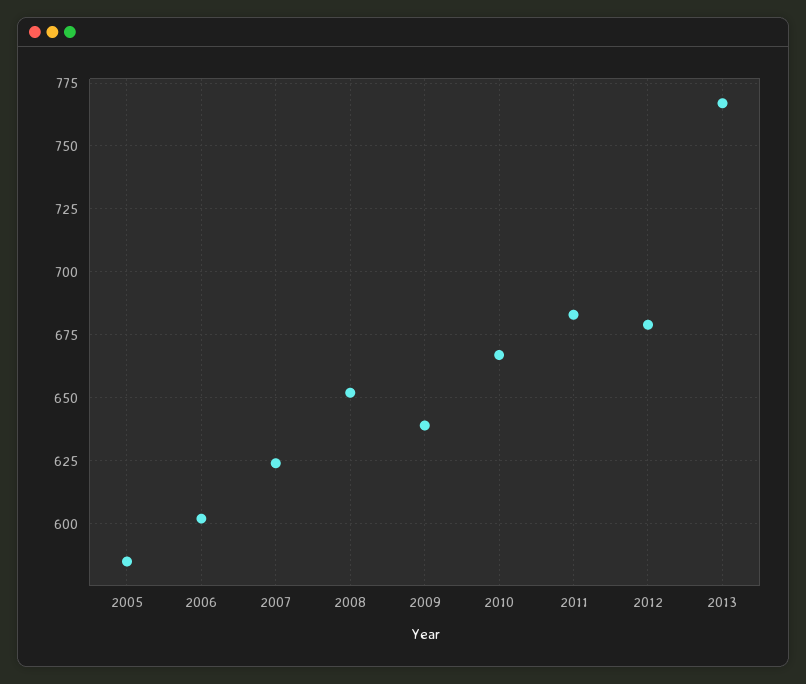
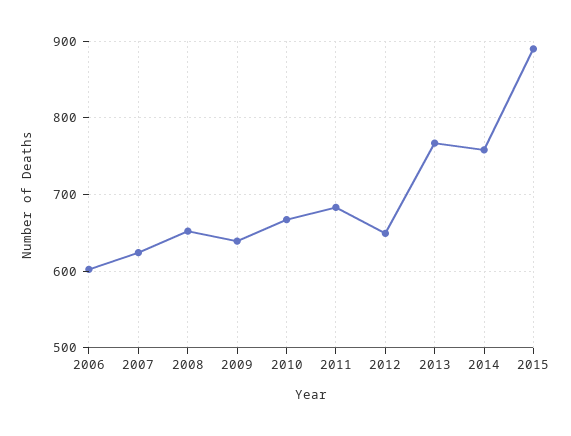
2005: 585 -> none
2012: 680 -> 650
2014: none -> 760
2015: none -> 890

